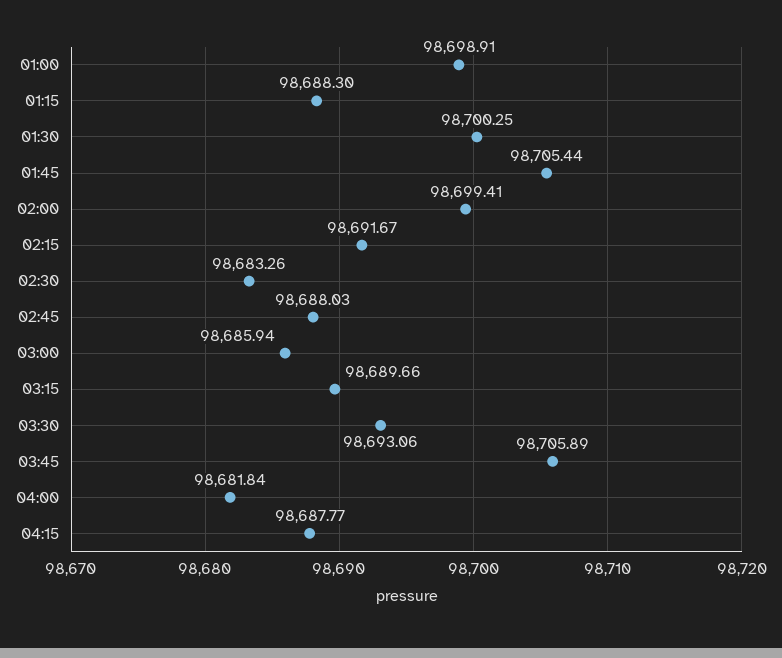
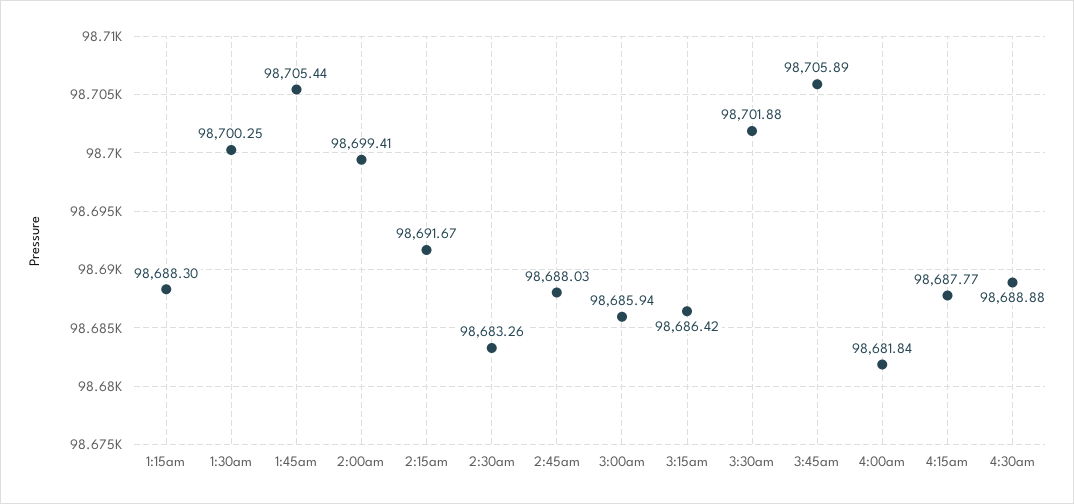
01:00: 98698.91 -> none
03:15: 98689.66 -> 98686.42
03:30: 98693.06 -> 98701.88
4:30am: none -> 98688.88

